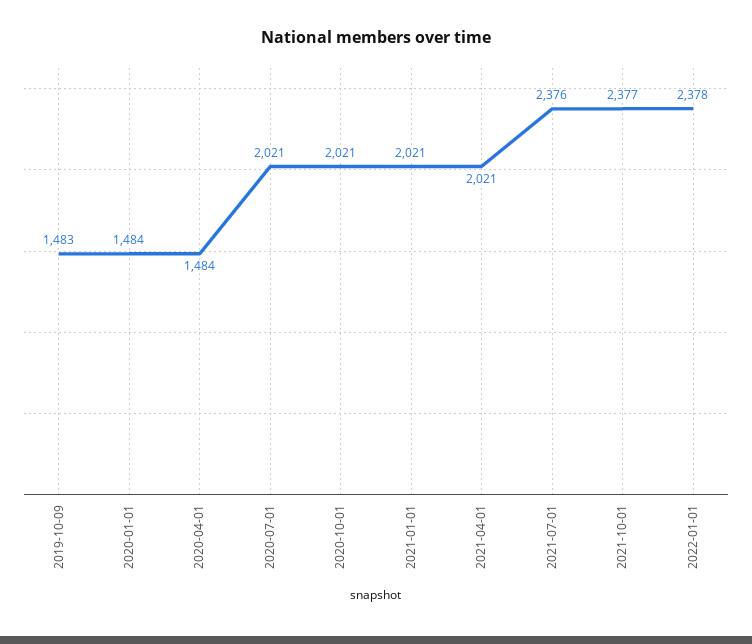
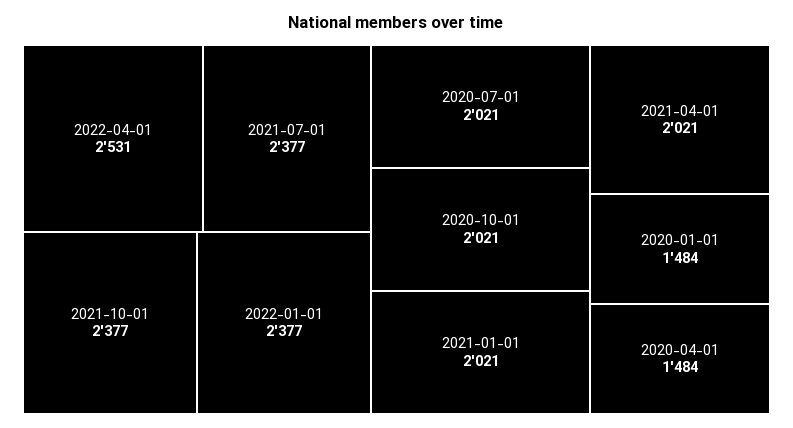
2019-10-09: 1483 -> none
2021-07-01: 2376 -> 2377
2022-01-01: 2378 -> 2377
2022-04-01: none -> 2531

